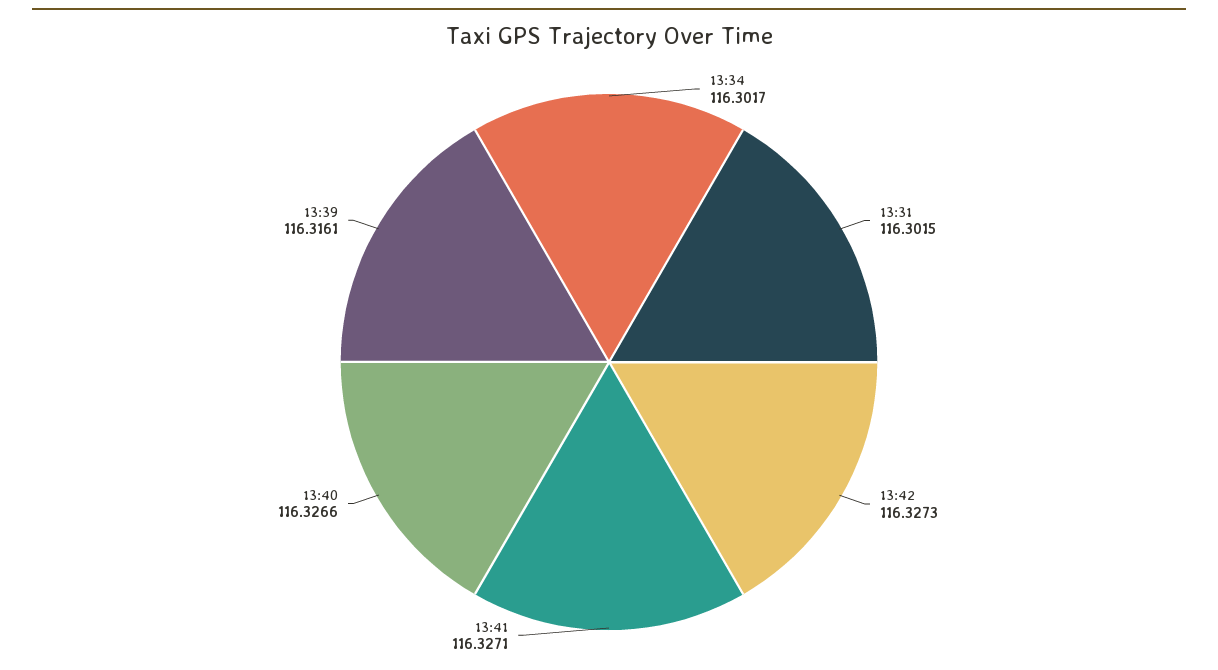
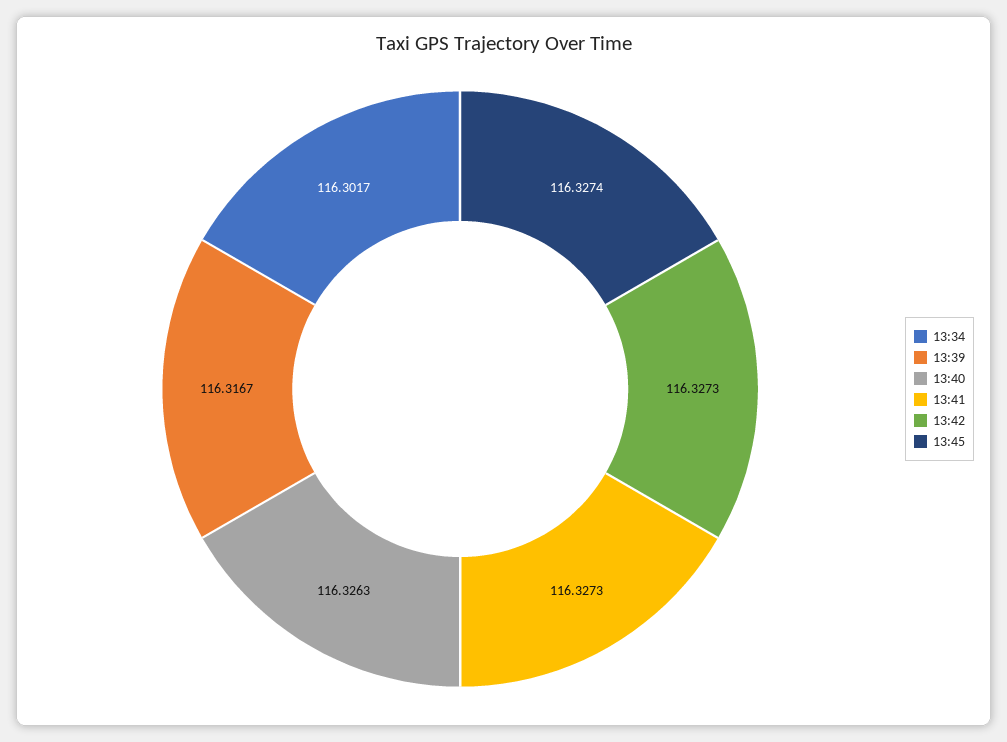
13:31: 116.3015 -> none
13:41: 116.3271 -> 116.3273
13:40: 116.3266 -> 116.3263
13:39: 116.3161 -> 116.3167
13:45: none -> 116.3274

